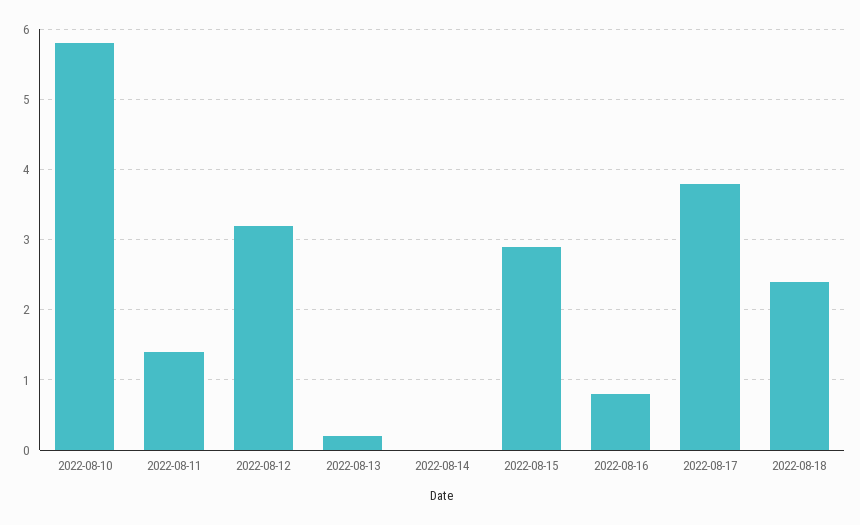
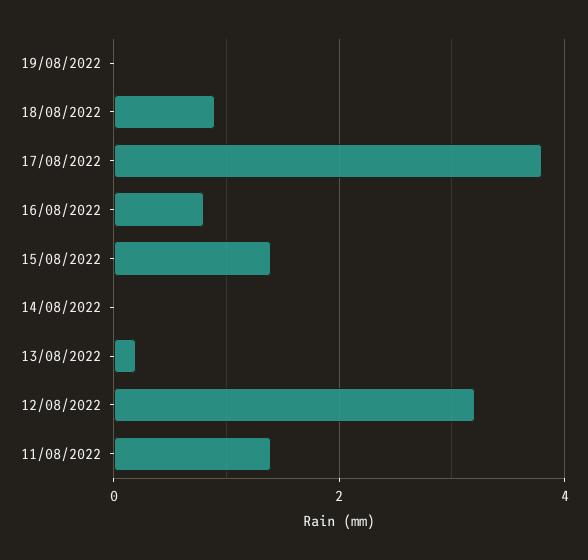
2022-08-10: 5.8 -> none
2022-08-15: 2.9 -> 1.5
2022-08-18: 2.4 -> 1
19/08/2022: none -> 0

